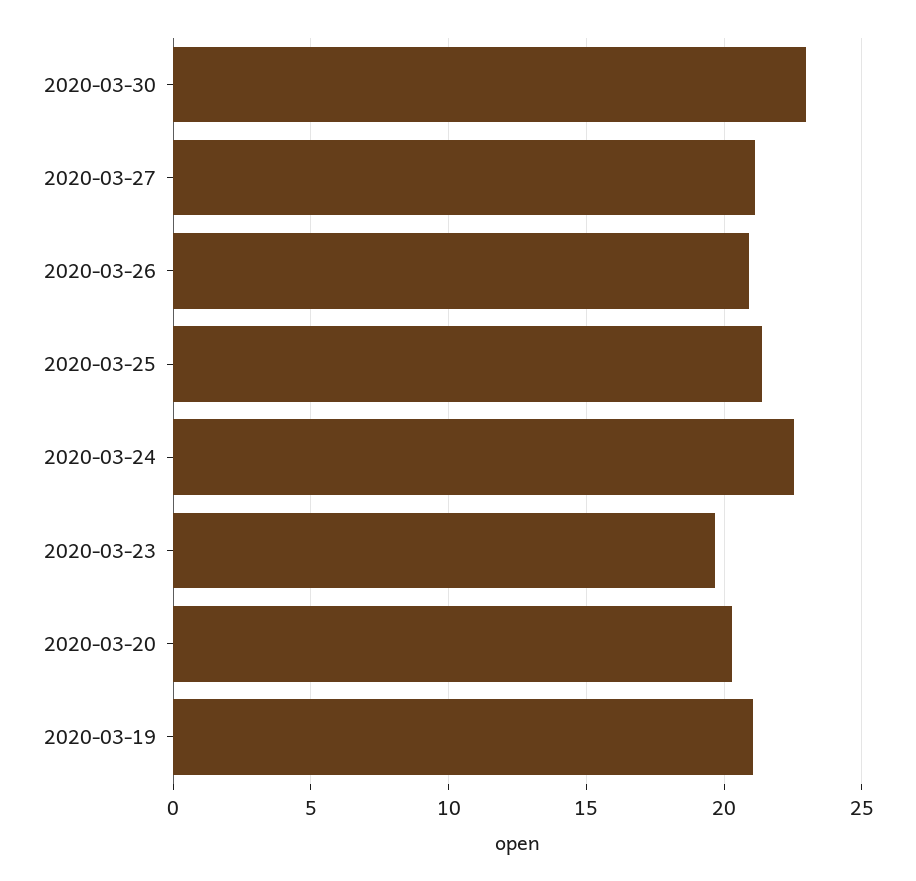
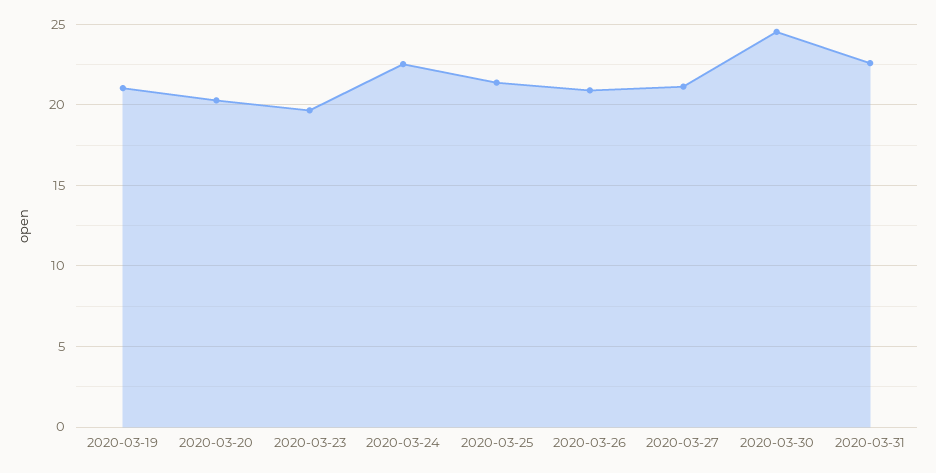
2020-03-30: 23 -> 24.5
2020-03-31: none -> 22.5

